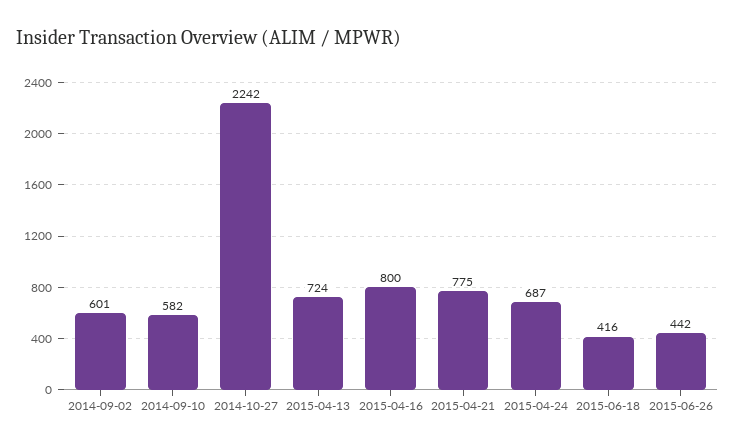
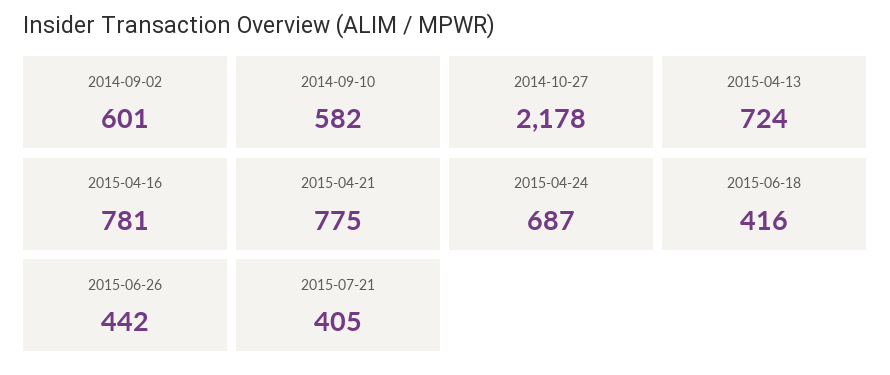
2014-10-27: 2242 -> 2178
2015-04-16: 800 -> 781
2015-07-21: none -> 405

